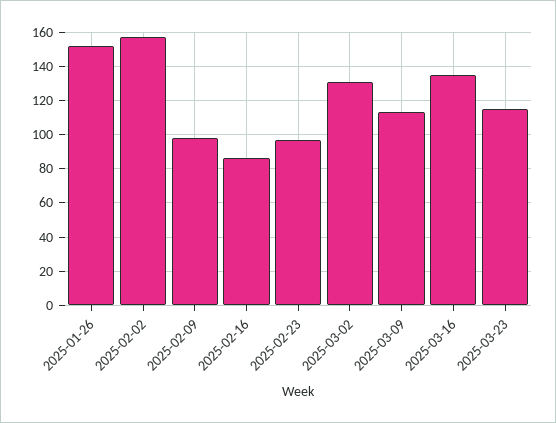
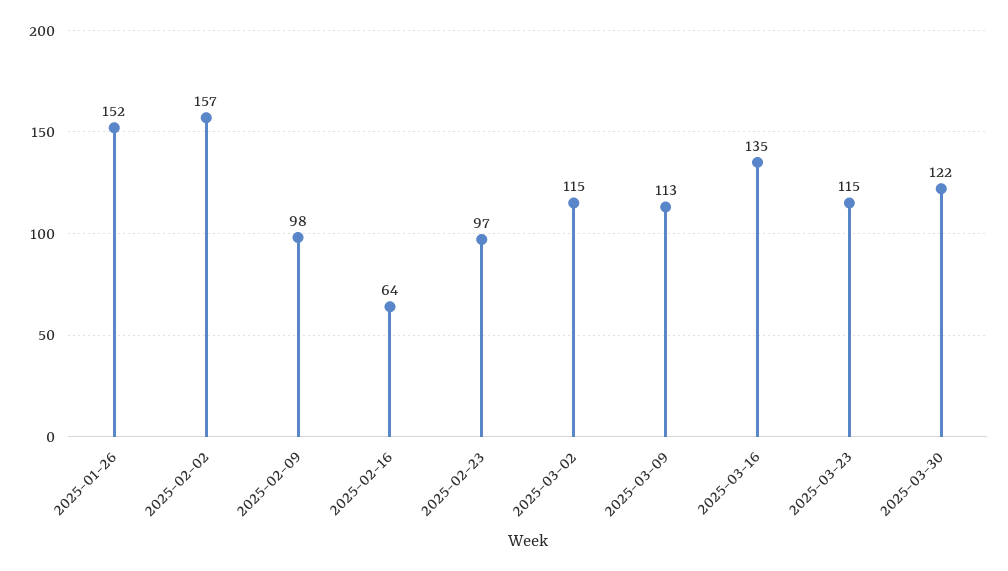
2025-02-16: 85 -> 64
2025-03-02: 130 -> 115
2025-03-30: none -> 122

